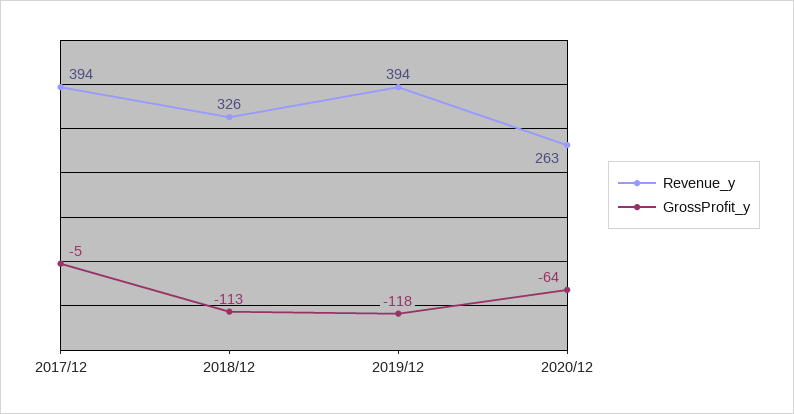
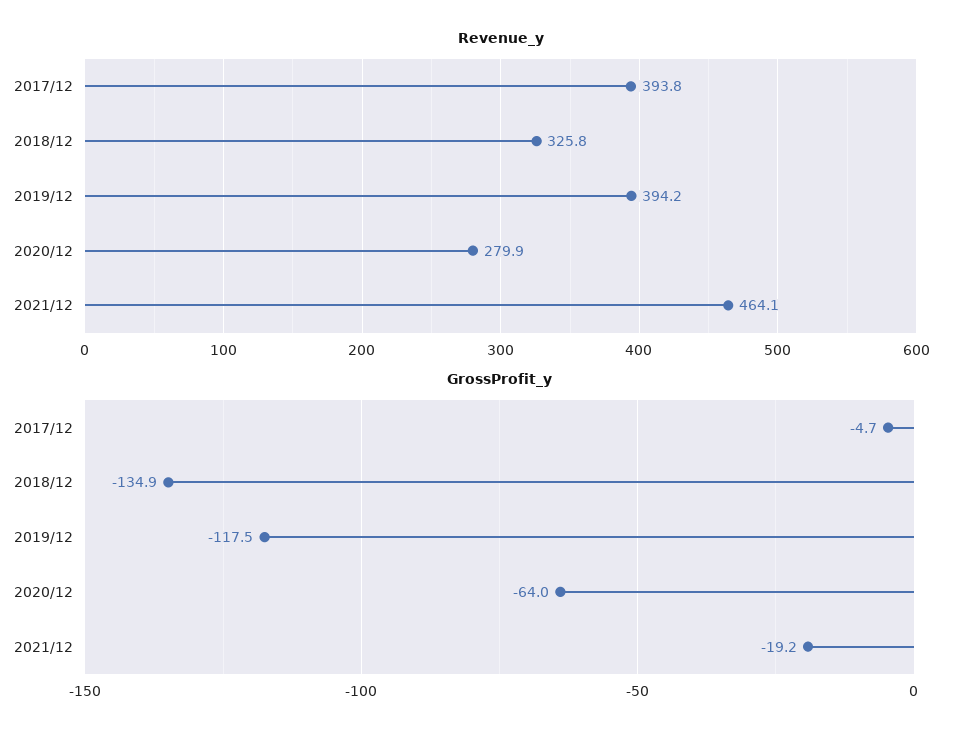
GrossProfit_y, 2018/12: -113 -> -134.9
Revenue_y, 2020/12: 263 -> 279.9
Revenue_y, 2021/12: none -> 464.1
GrossProfit_y, 2021/12: none -> -19.2

